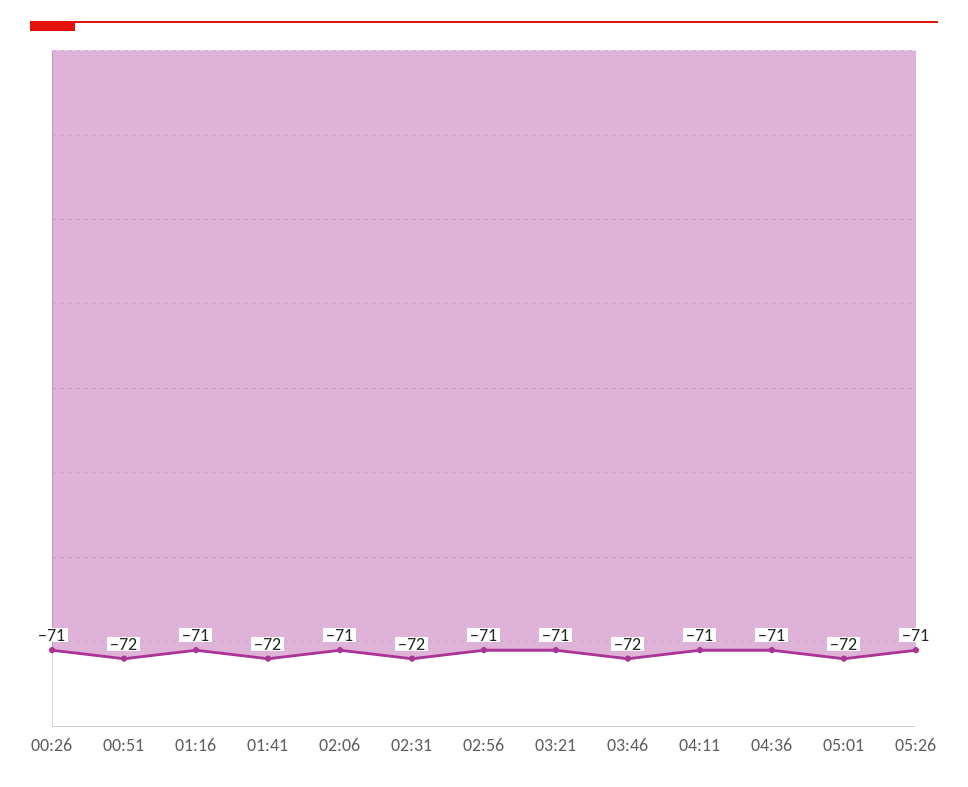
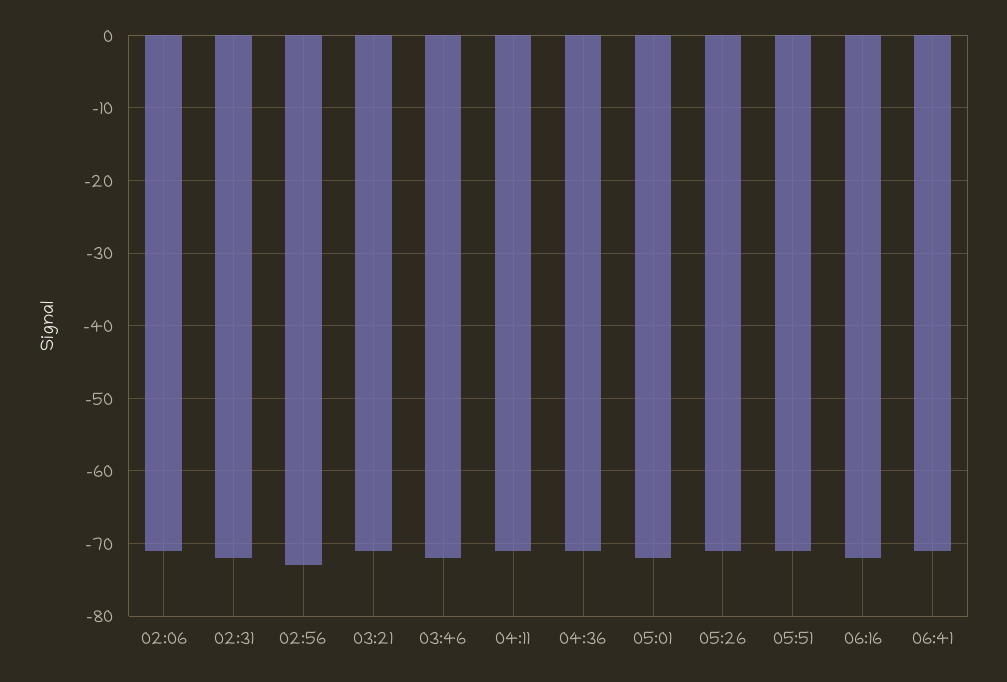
00:26: -71 -> none
00:51: -72 -> none
01:16: -71 -> none
01:41: -72 -> none
02:56: -71 -> -73
05:51: none -> -71
06:16: none -> -72
06:41: none -> -71

